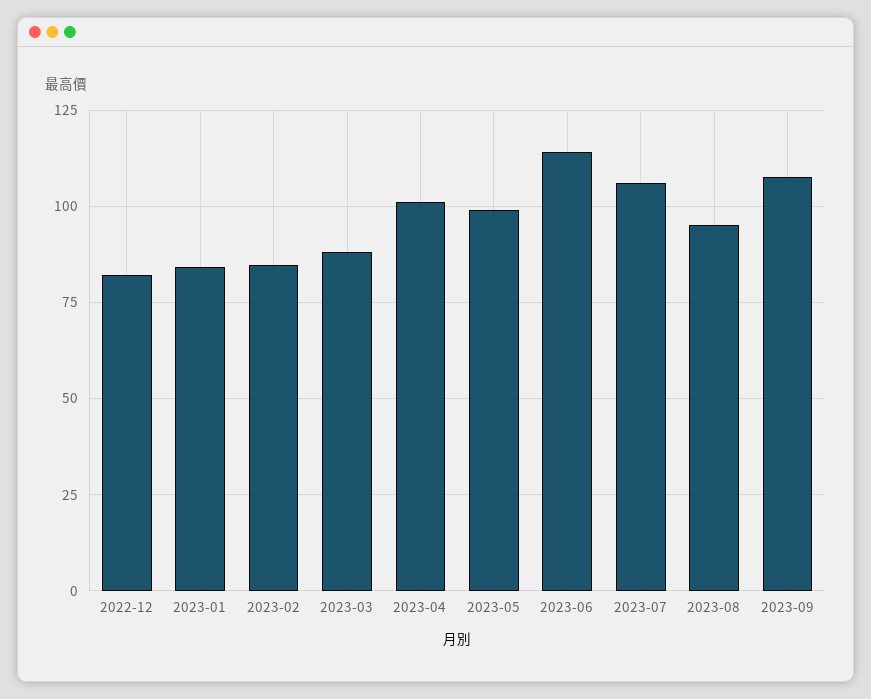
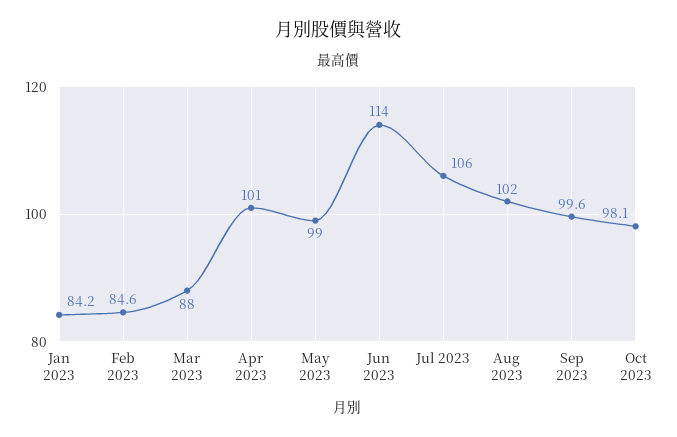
2022-12: 82.5 -> none
2023-08: 95 -> 102
2023-09: 107.5 -> 99.6
Oct 2023: none -> 98.1

